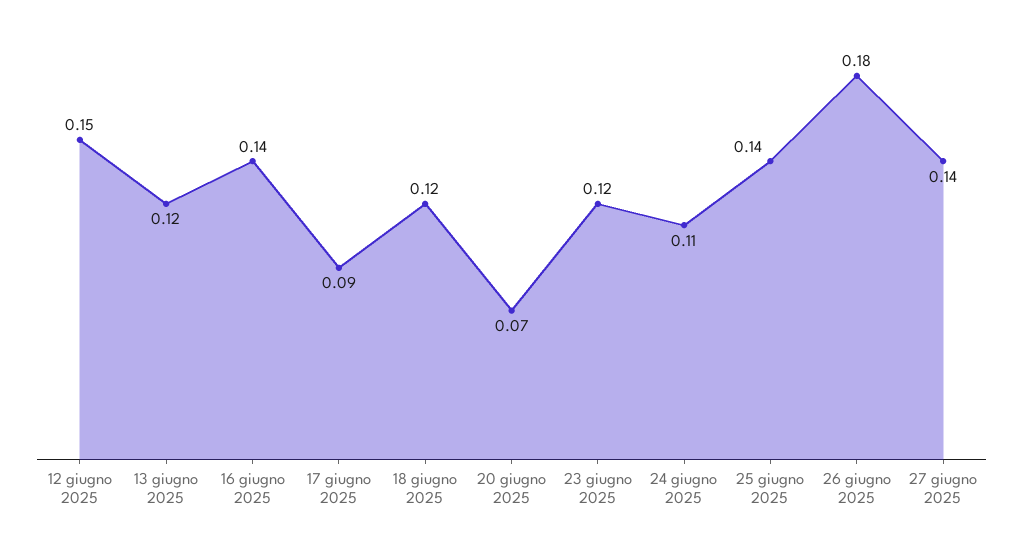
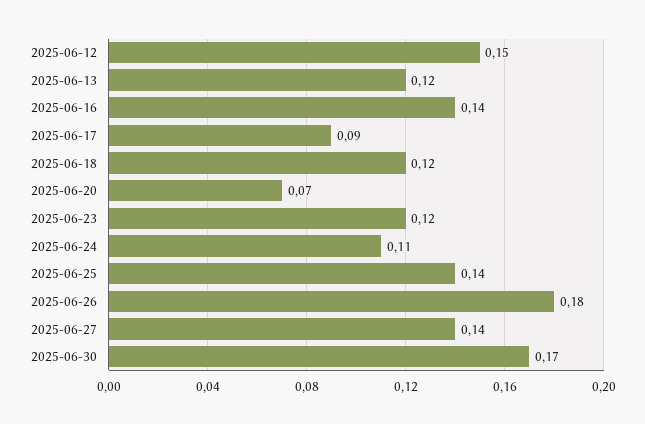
2025-06-30: none -> 0.17

